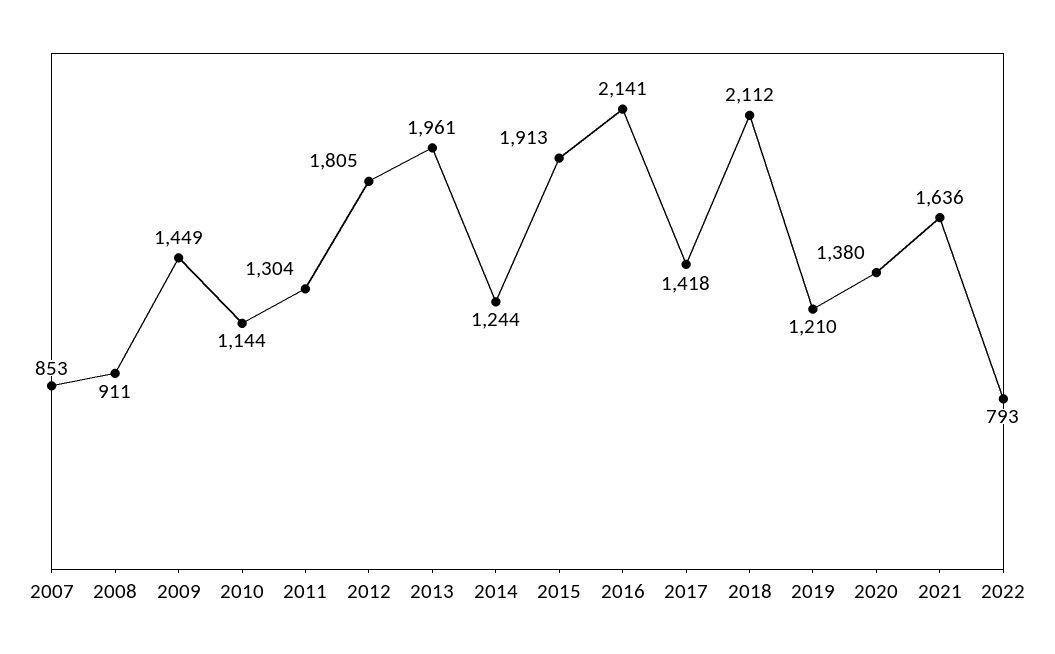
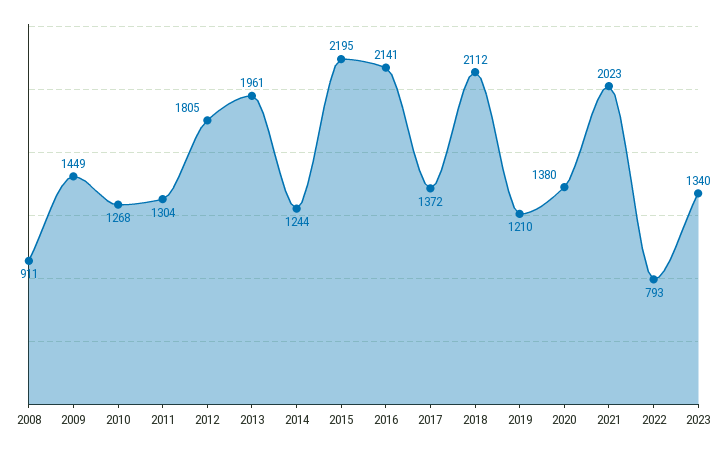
2007: 853 -> none
2010: 1144 -> 1268
2015: 1913 -> 2195
2017: 1418 -> 1372
2021: 1636 -> 2023
2023: none -> 1340

